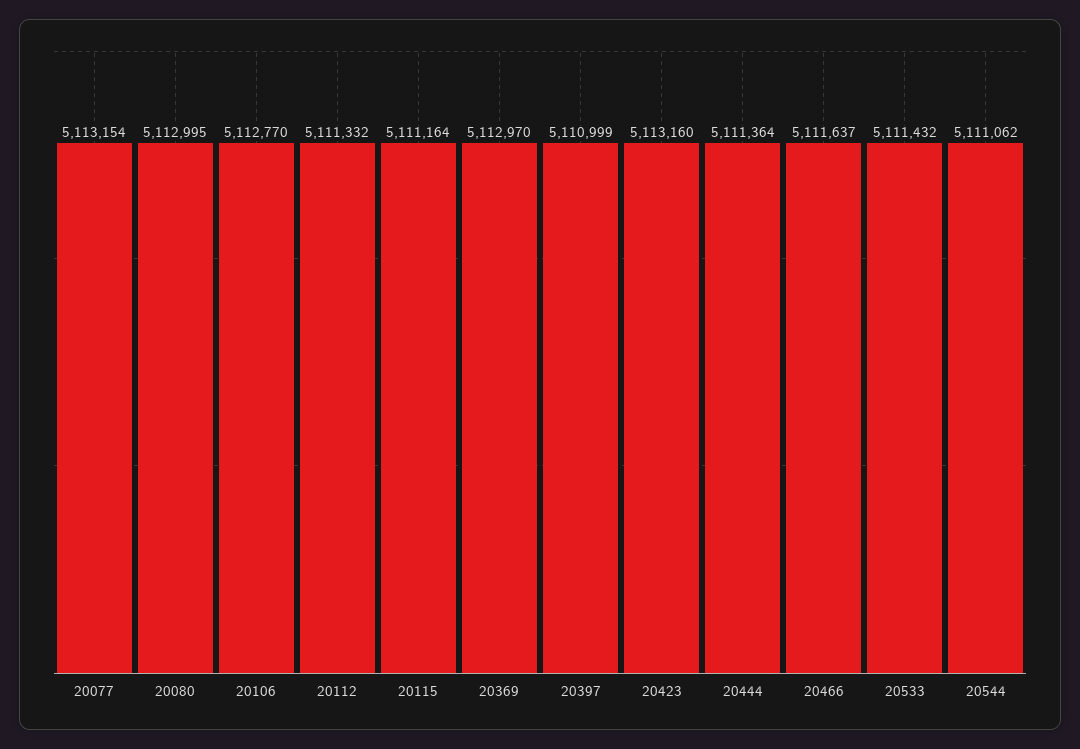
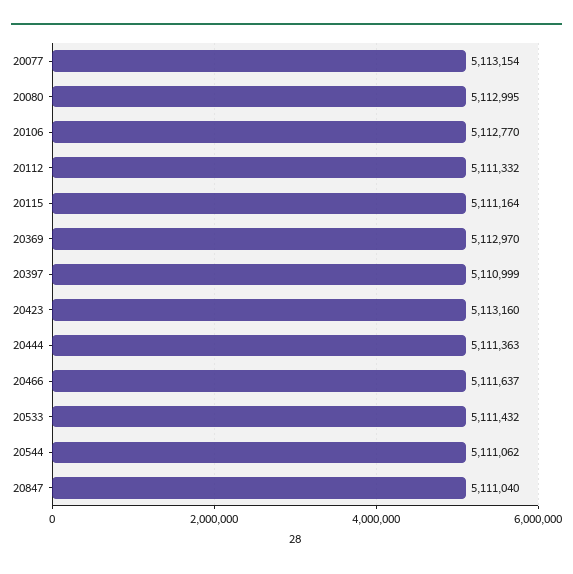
20444: 5111364 -> 5111363
20847: none -> 5111040

